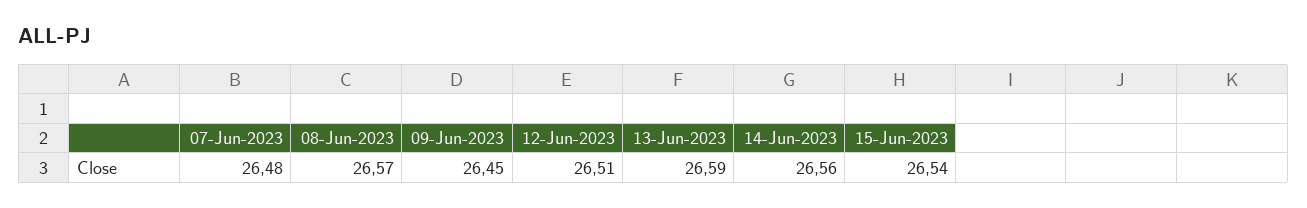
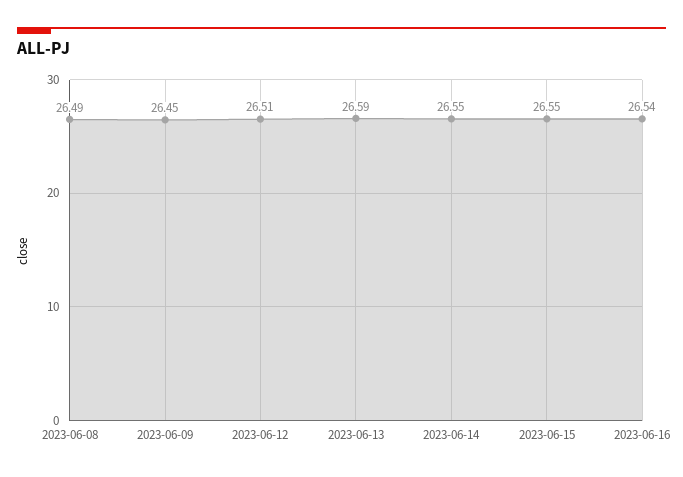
07-Jun-2023: 26.48 -> none
08-Jun-2023: 26.57 -> 26.49
14-Jun-2023: 26.56 -> 26.55
15-Jun-2023: 26.54 -> 26.55
2023-06-16: none -> 26.54

